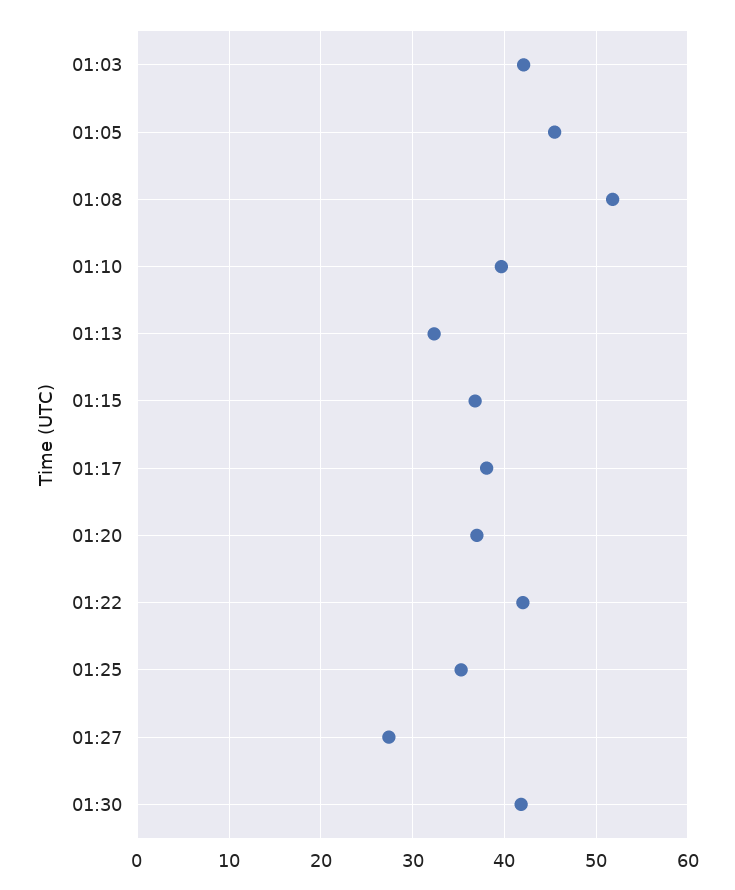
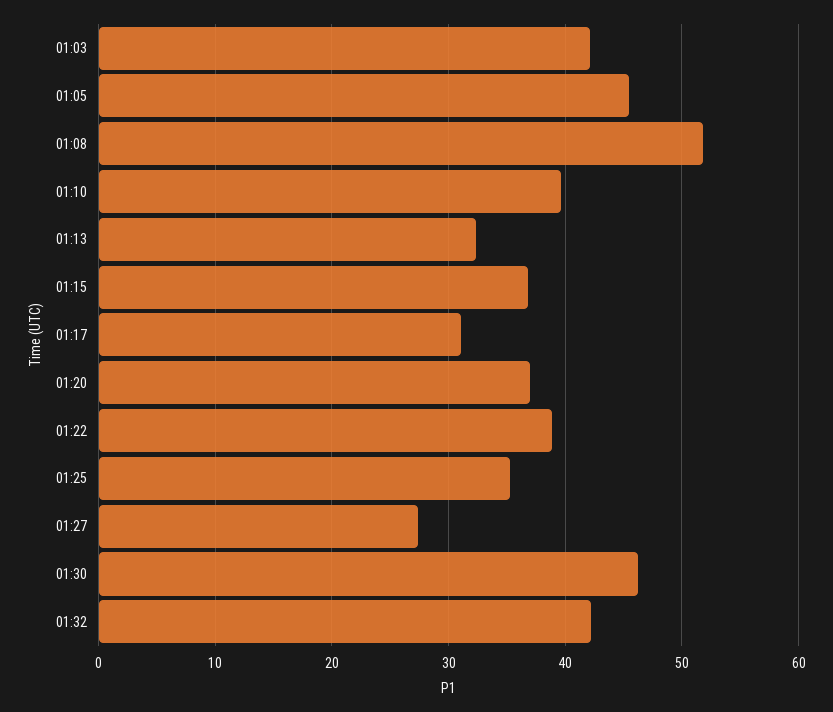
01:17: 38 -> 31
01:22: 42 -> 39
01:30: 42 -> 46
01:32: none -> 42

